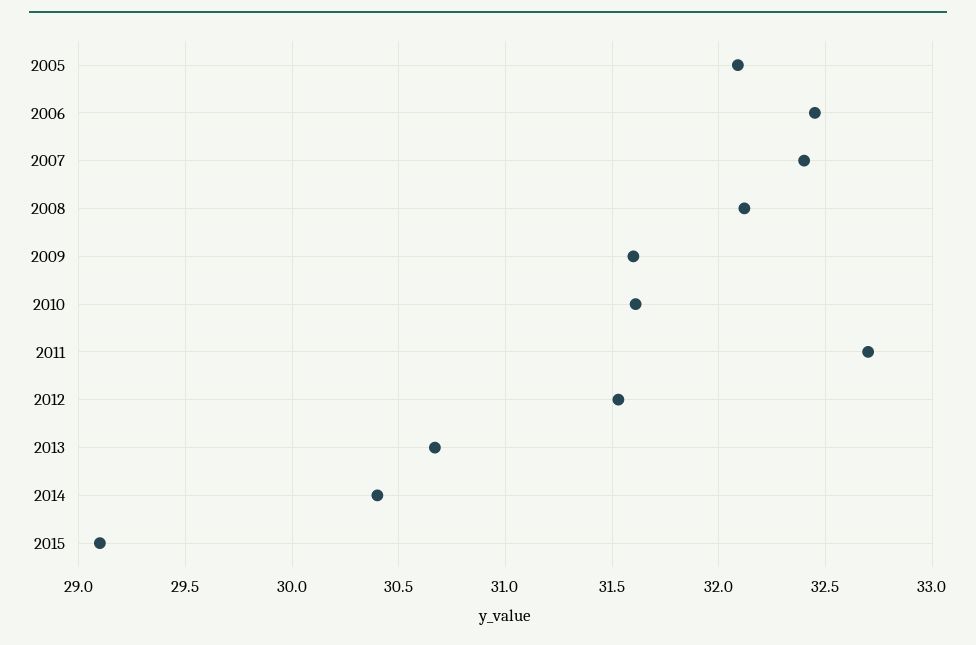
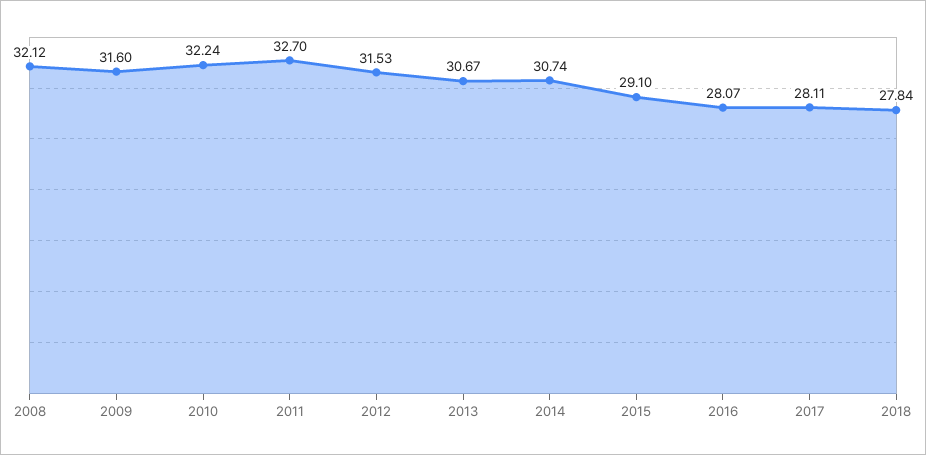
2005: 32.1 -> none
2006: 32.45 -> none
2007: 32.4 -> none
2010: 31.6 -> 32.24
2014: 30.4 -> 30.74
2016: none -> 28.07
2017: none -> 28.11
2018: none -> 27.84

